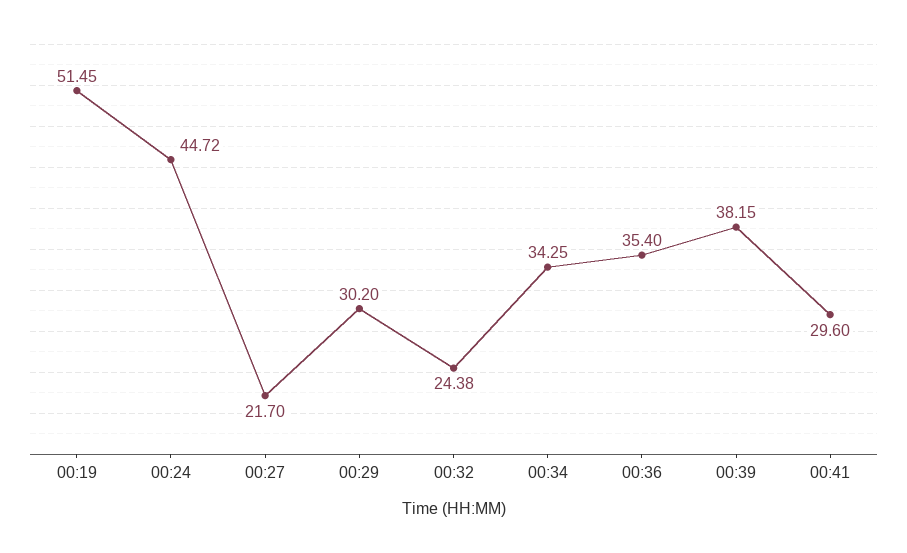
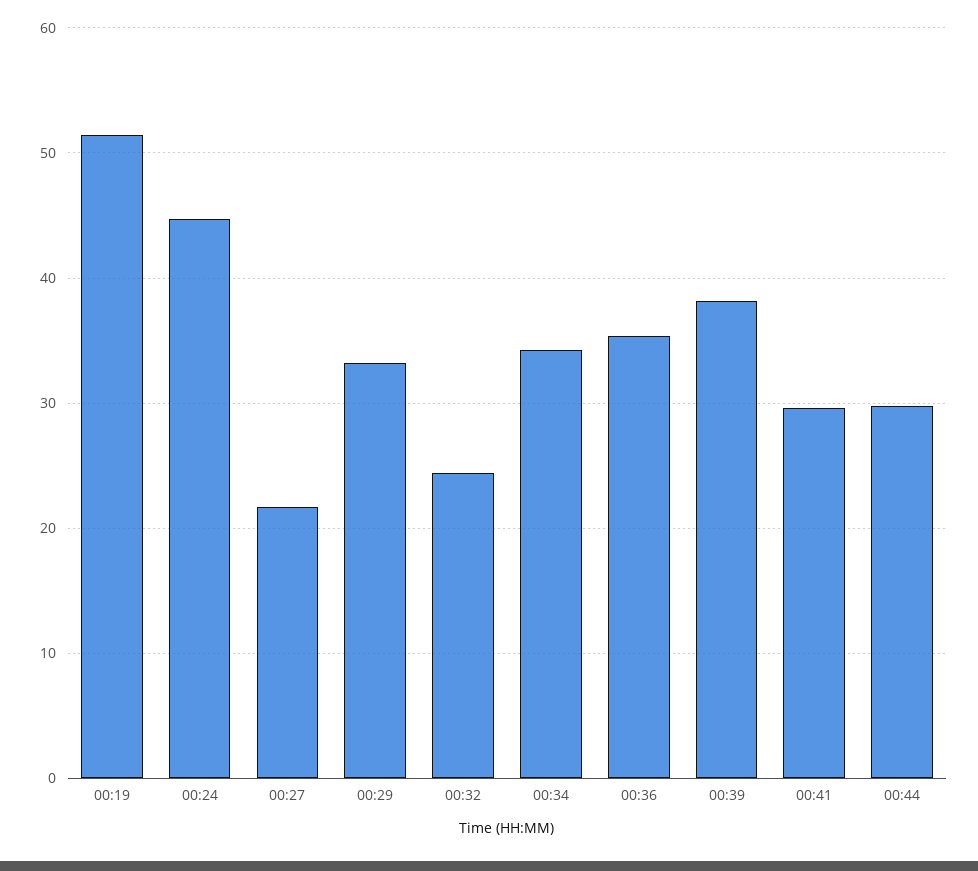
00:29: 30.2 -> 33
00:44: none -> 30

